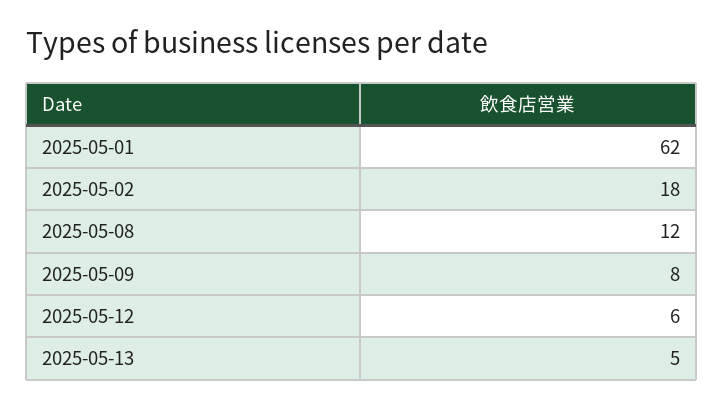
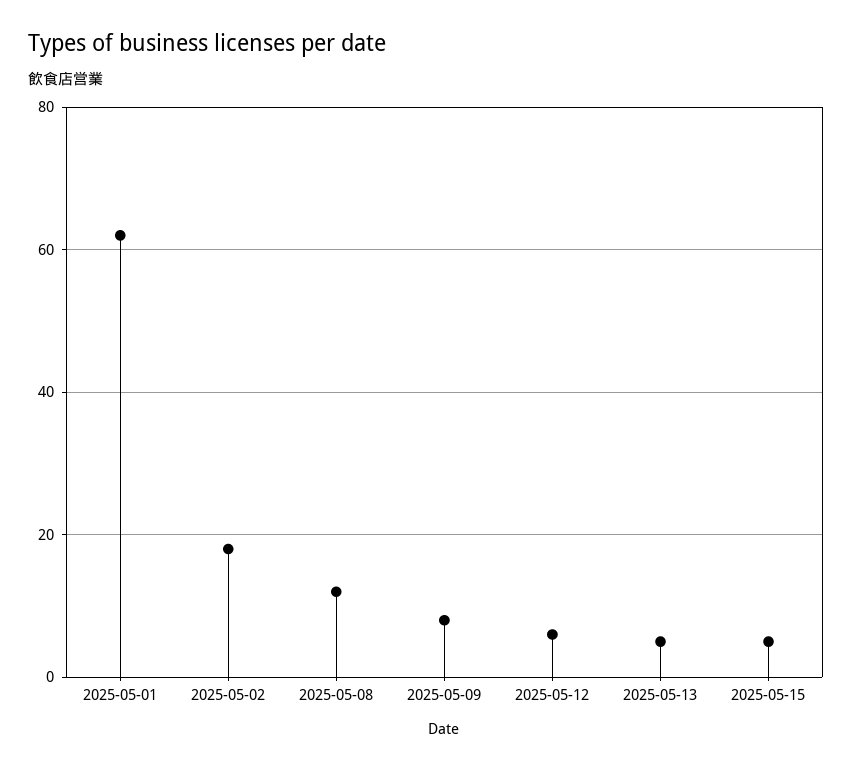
2025-05-15: none -> 5

